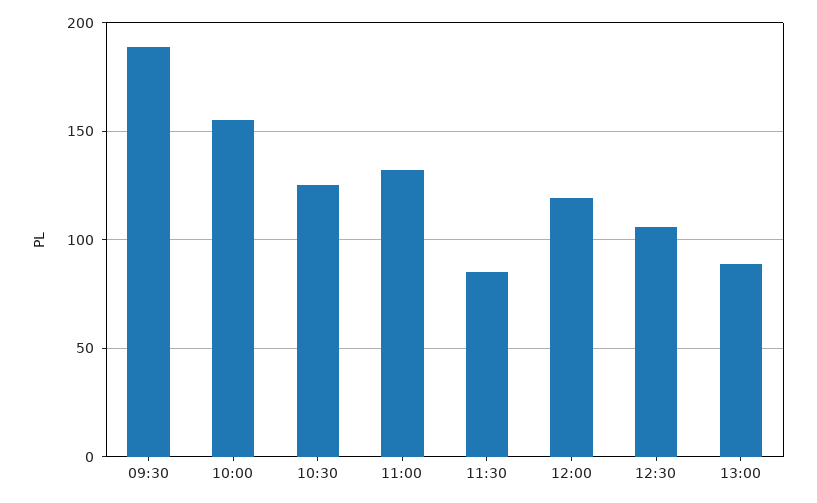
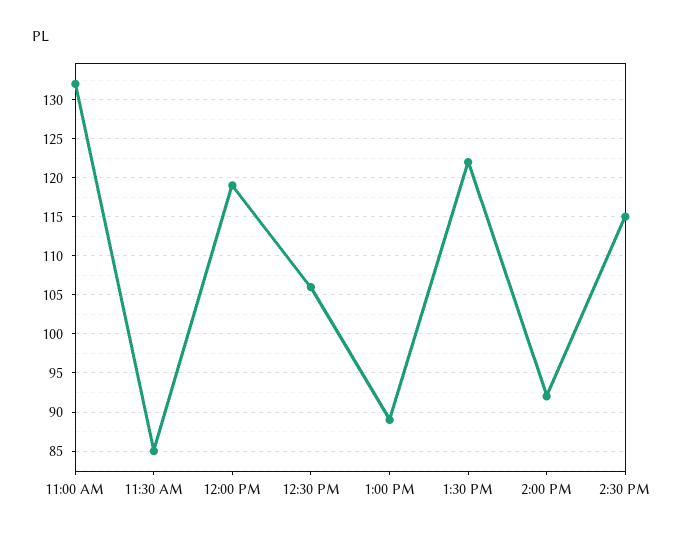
09:30: 190 -> none
10:00: 155 -> none
10:30: 125 -> none
1:30 PM: none -> 122
2:00 PM: none -> 92
2:30 PM: none -> 115

